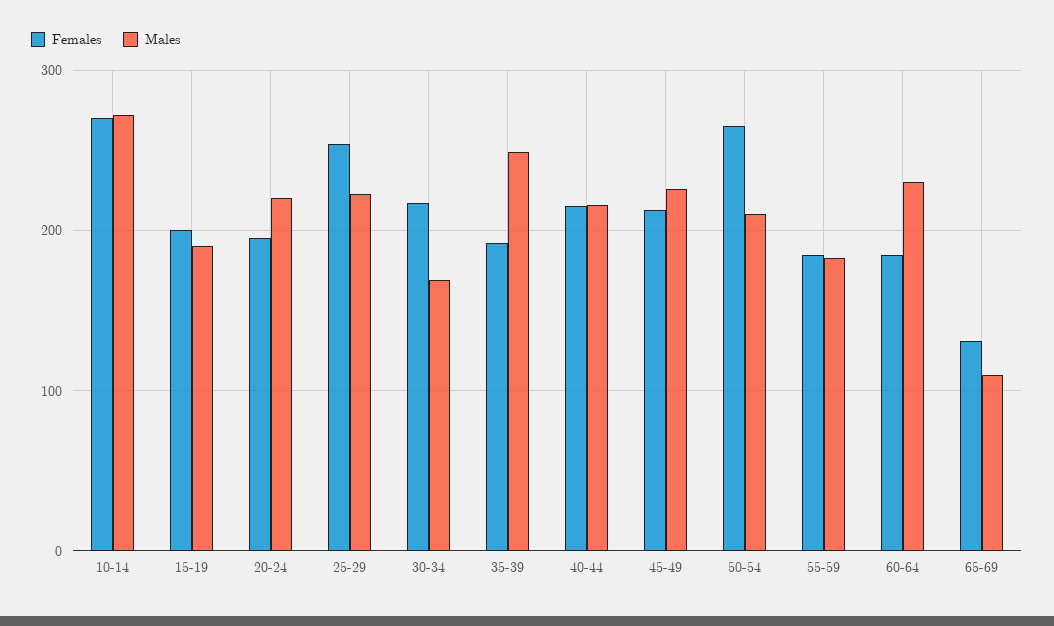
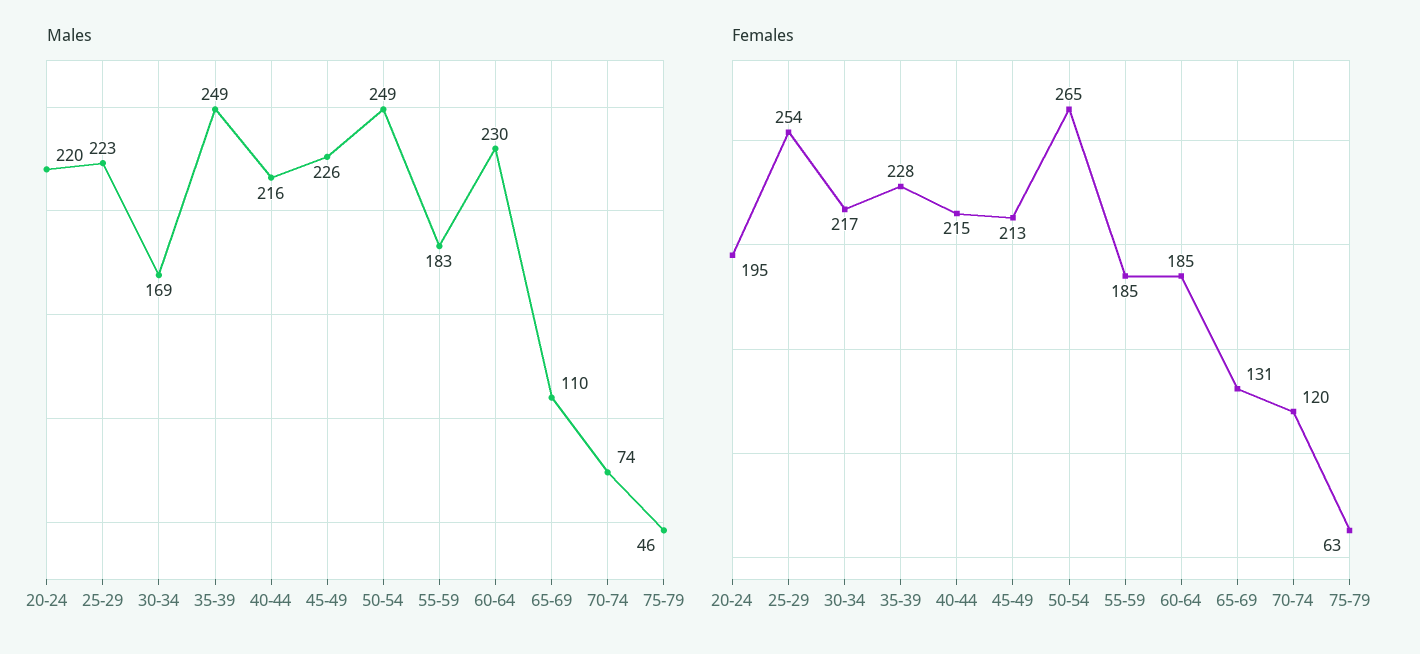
Females, 10-14: 270 -> none
Males, 10-14: 270 -> none
Females, 15-19: 200 -> none
Males, 15-19: 190 -> none
Females, 35-39: 190 -> 228
Males, 50-54: 210 -> 249
Males, 70-74: none -> 74
Males, 75-79: none -> 46
Females, 70-74: none -> 120
Females, 75-79: none -> 63

